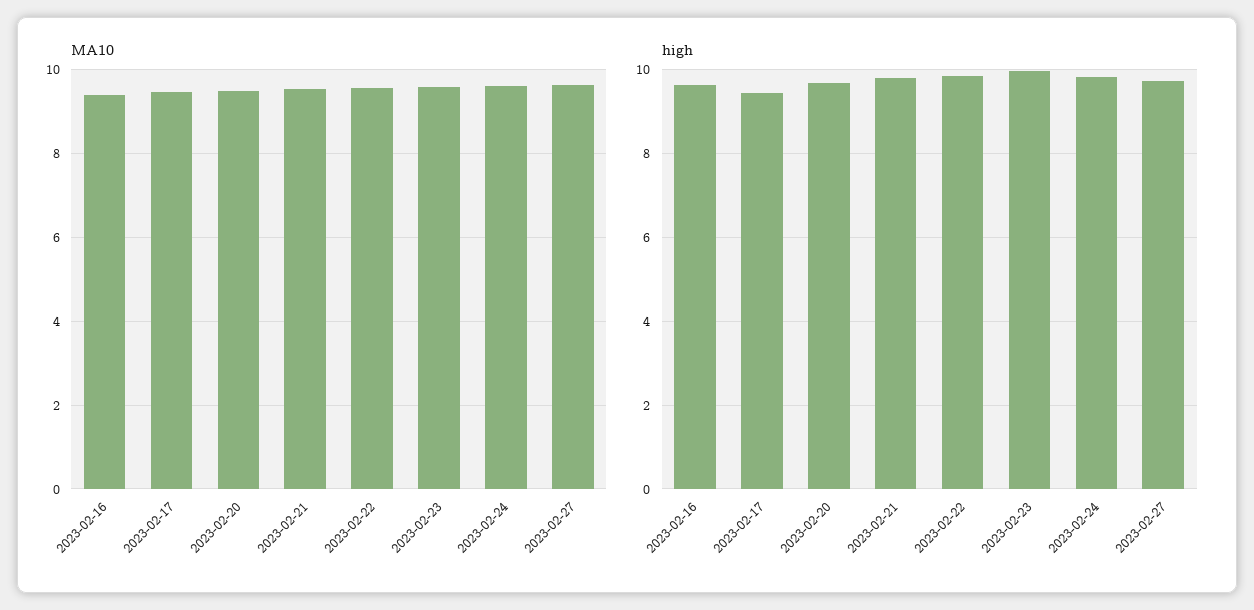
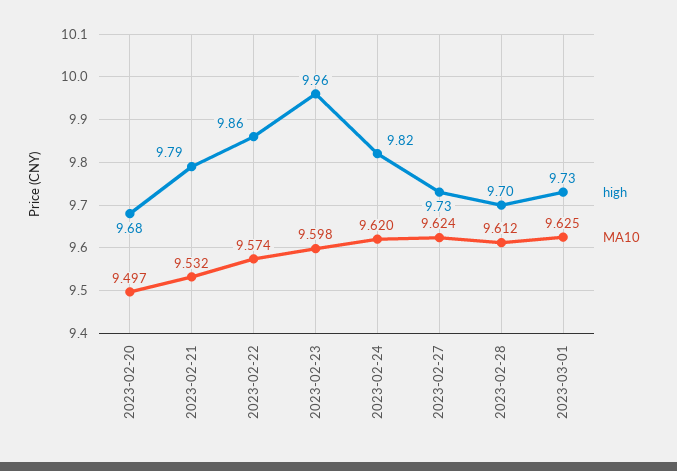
MA10, 2023-02-16: 9.4 -> none
MA10, 2023-02-17: 9.4 -> none
high, 2023-02-16: 9.6 -> none
high, 2023-02-17: 9.4 -> none
high, 2023-02-28: none -> 9.7
MA10, 2023-02-28: none -> 9.612
high, 2023-03-01: none -> 9.73
MA10, 2023-03-01: none -> 9.625

